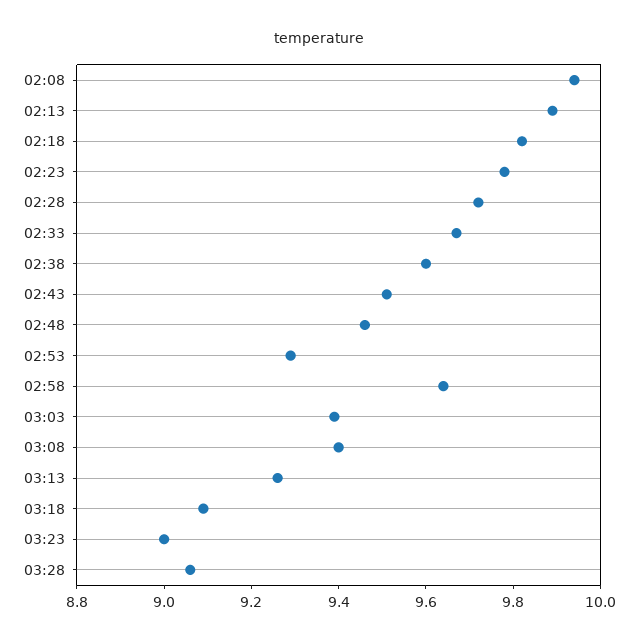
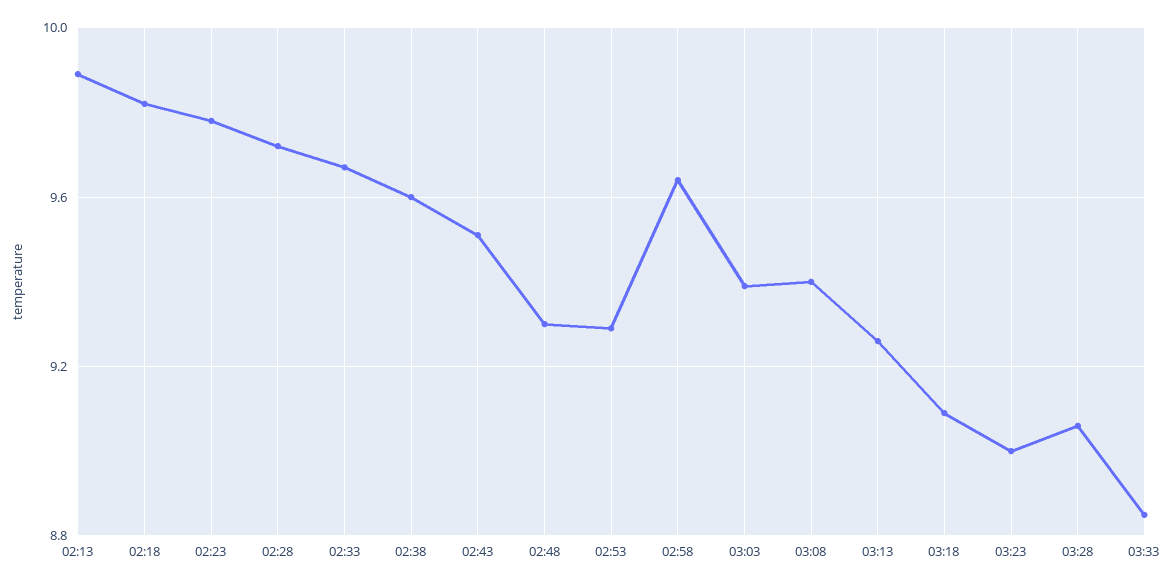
02:08: 9.95 -> none
02:48: 9.45 -> 9.3
03:33: none -> 8.85

